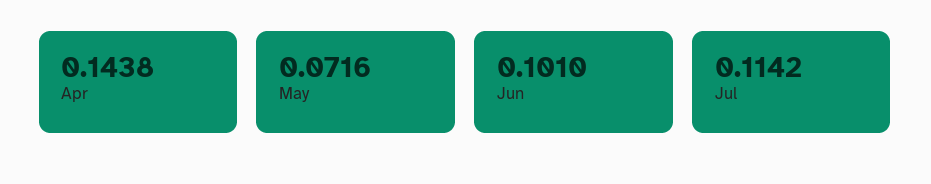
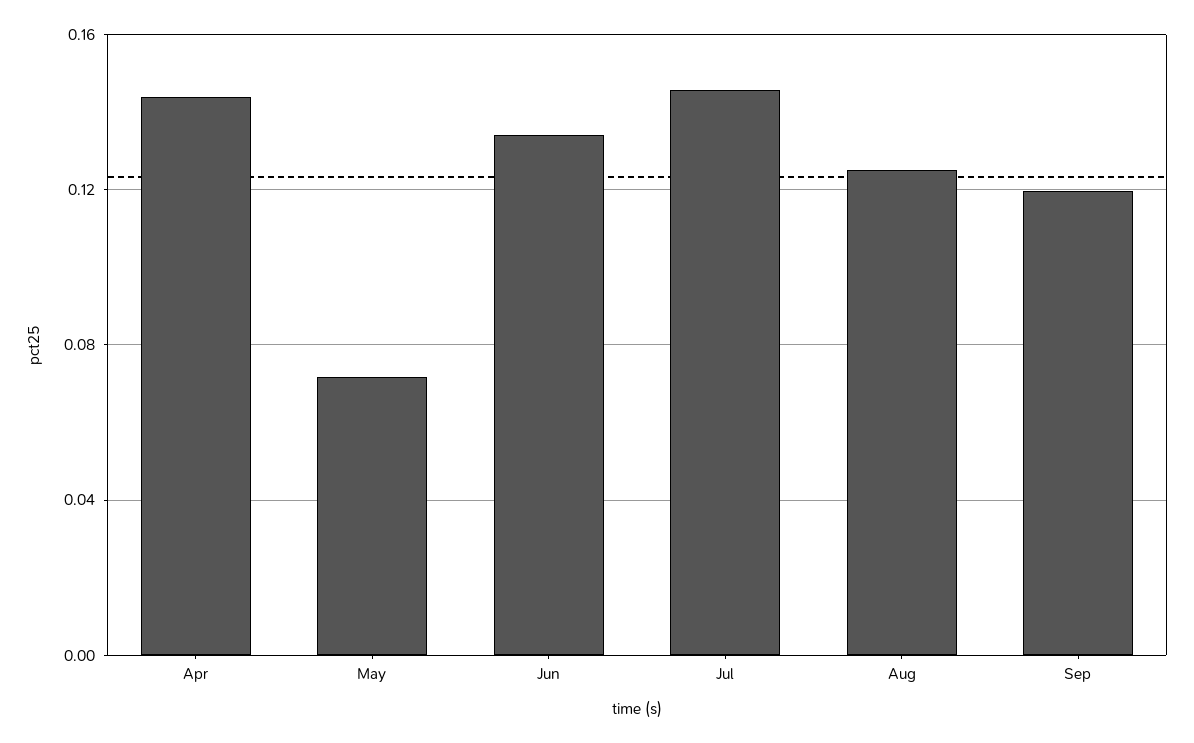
Jun: 0.101 -> 0.135
Jul: 0.1142 -> 0.145
Aug: none -> 0.125
Sep: none -> 0.12

